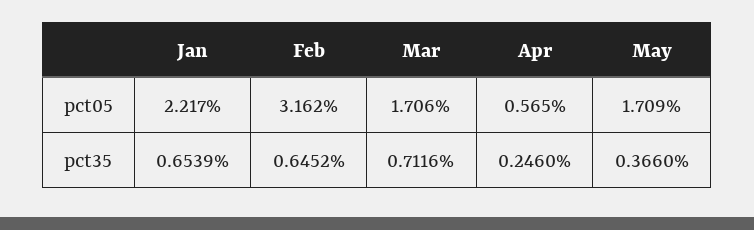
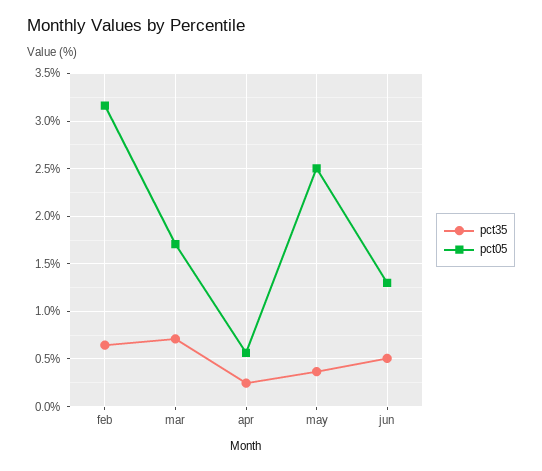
pct05, Jan: 2.217 -> none
pct05, May: 1.709 -> 2.5
pct35, Jan: 0.6539 -> none
pct35, jun: none -> 0.5
pct05, jun: none -> 1.3

